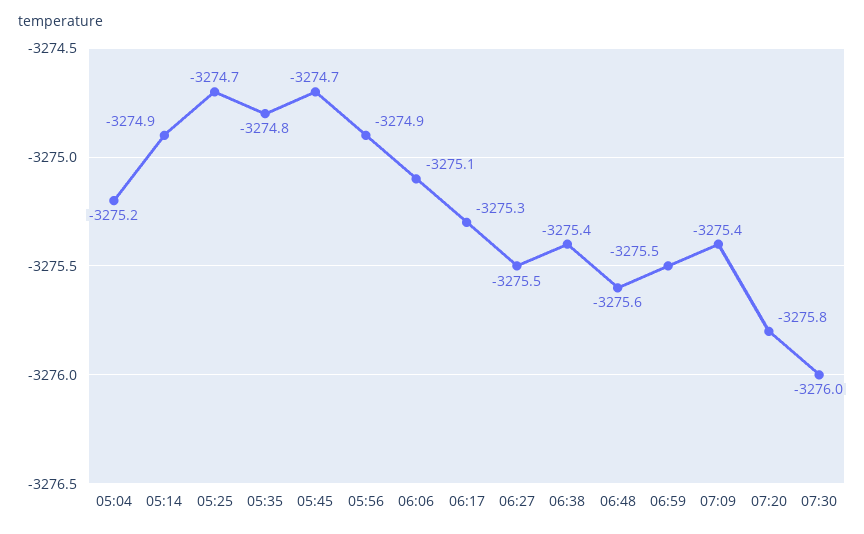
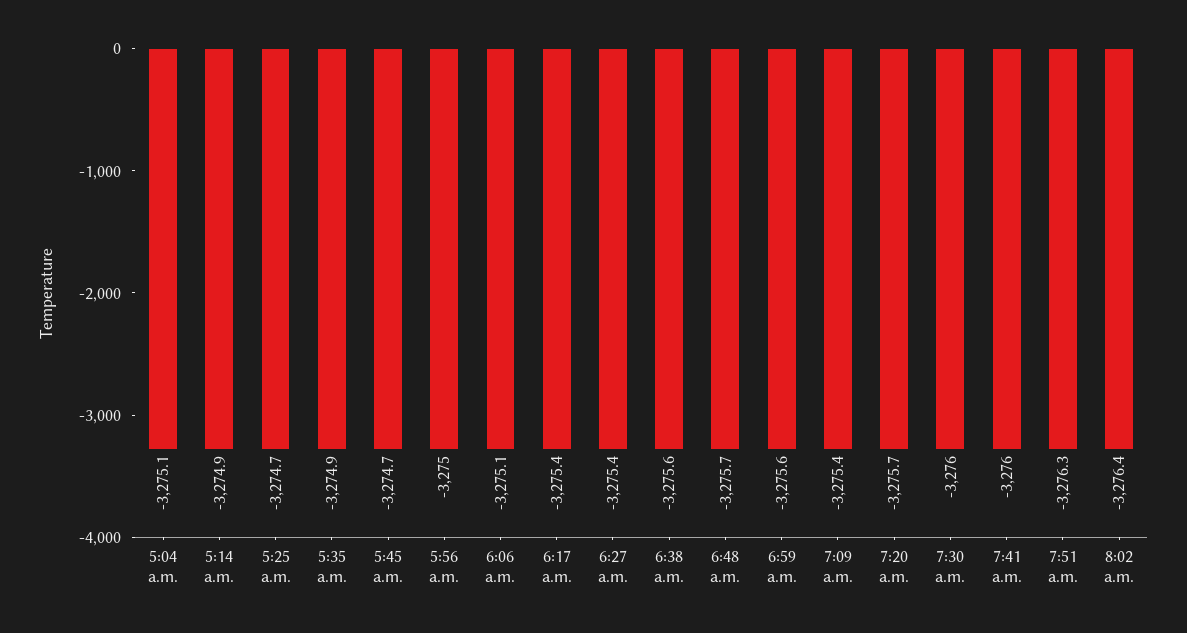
05:04: -3275.2 -> -3275.1
05:35: -3274.8 -> -3274.9
05:56: -3274.9 -> -3275
06:17: -3275.3 -> -3275.4
06:27: -3275.5 -> -3275.4
06:38: -3275.4 -> -3275.6
06:48: -3275.6 -> -3275.7
06:59: -3275.5 -> -3275.6
07:20: -3275.8 -> -3275.7
7:41 a.m.: none -> -3276
7:51 a.m.: none -> -3276.3
8:02 a.m.: none -> -3276.4

